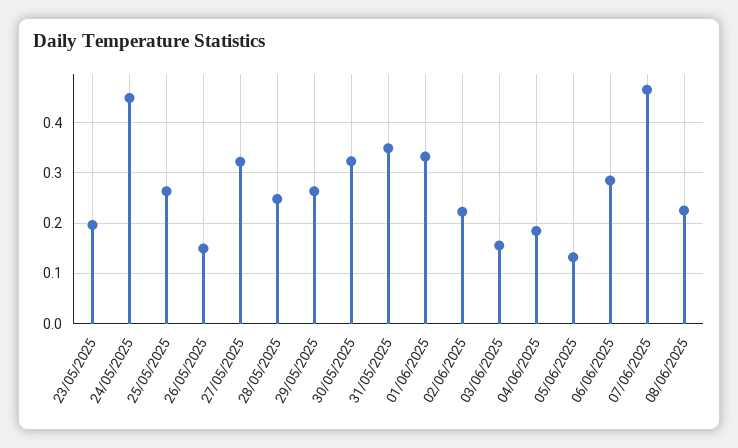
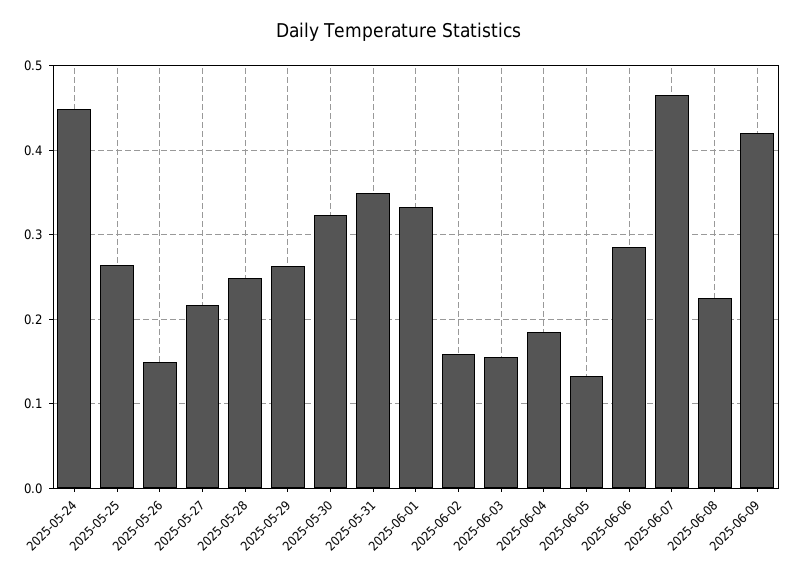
23/05/2025: 0.2 -> none
27/05/2025: 0.32 -> 0.22
02/06/2025: 0.22 -> 0.16
2025-06-09: none -> 0.42

